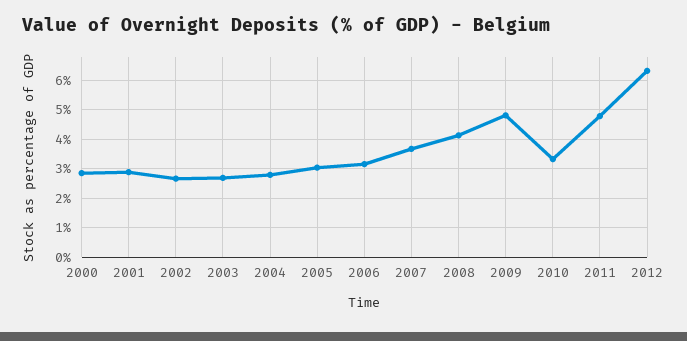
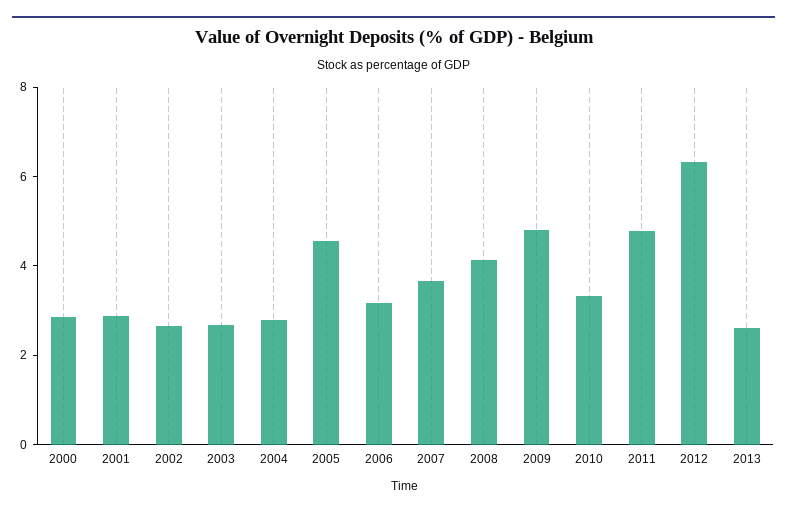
2005: 3 -> 4.5
2013: none -> 2.5

